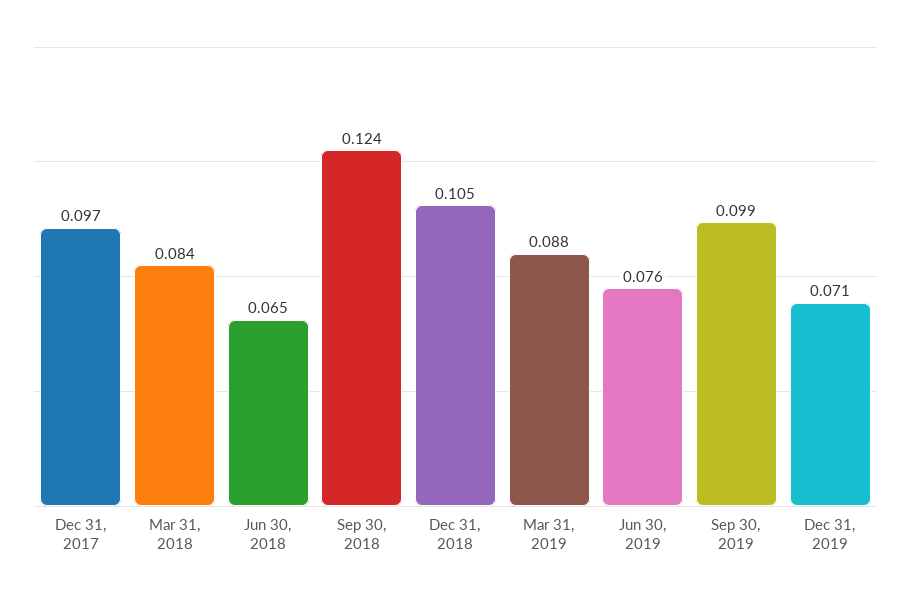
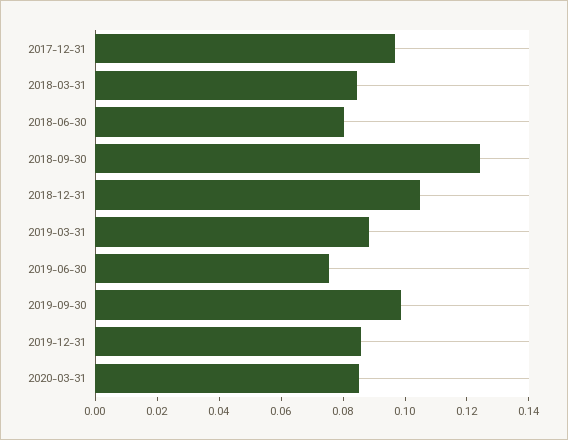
Jun 30, 2018: 0.065 -> 0.08
Dec 31, 2019: 0.071 -> 0.085
2020-03-31: none -> 0.085

